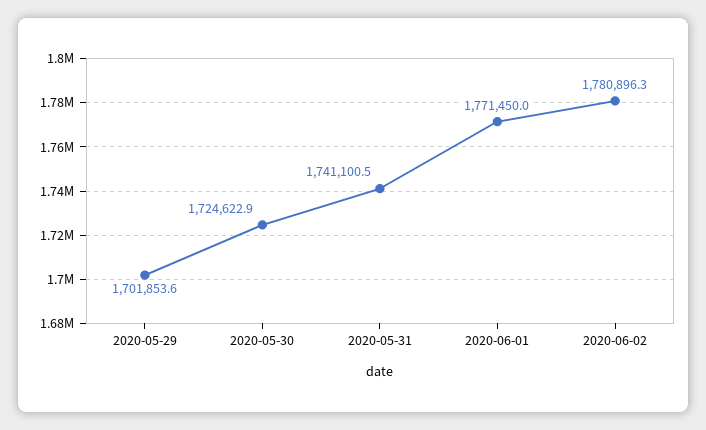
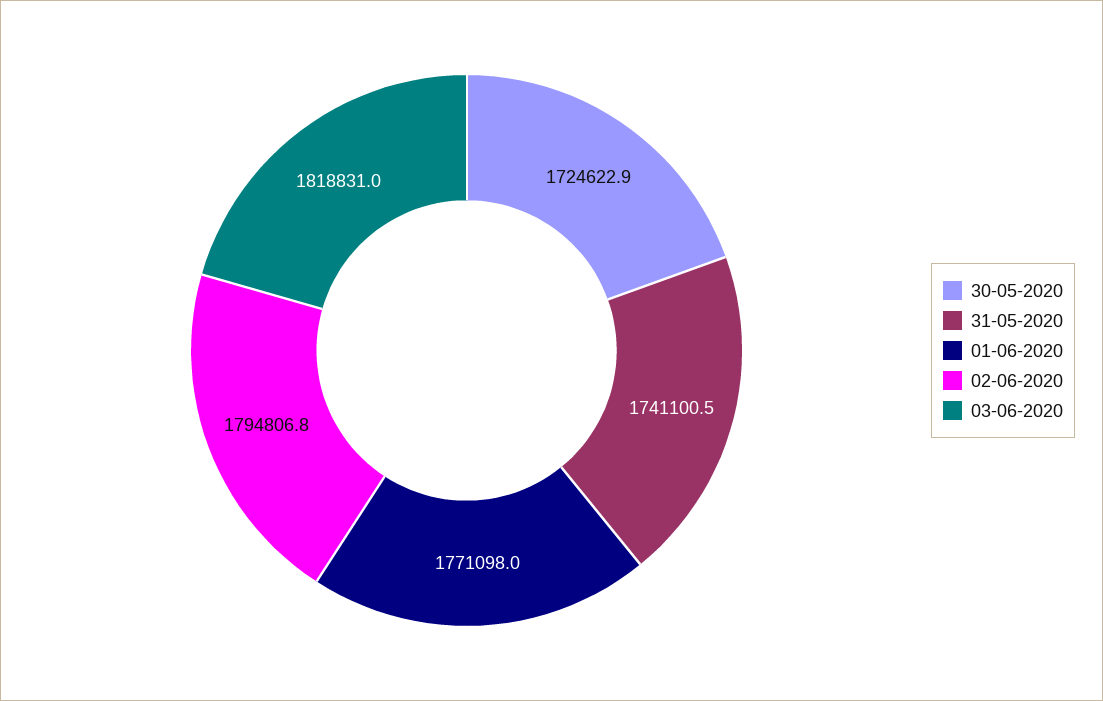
2020-05-29: 1701853.6 -> none
2020-06-01: 1771450 -> 1771098
2020-06-02: 1780896.3 -> 1794806.8
03-06-2020: none -> 1818831

